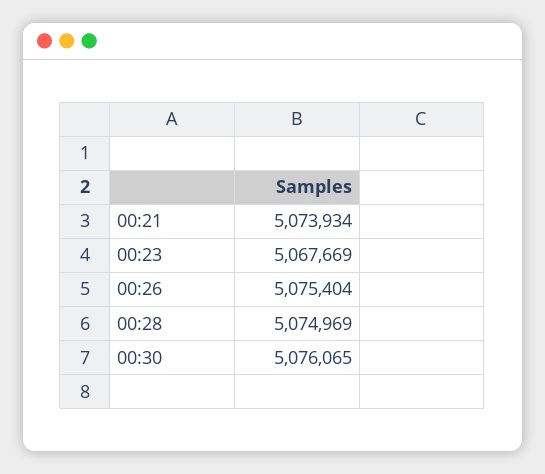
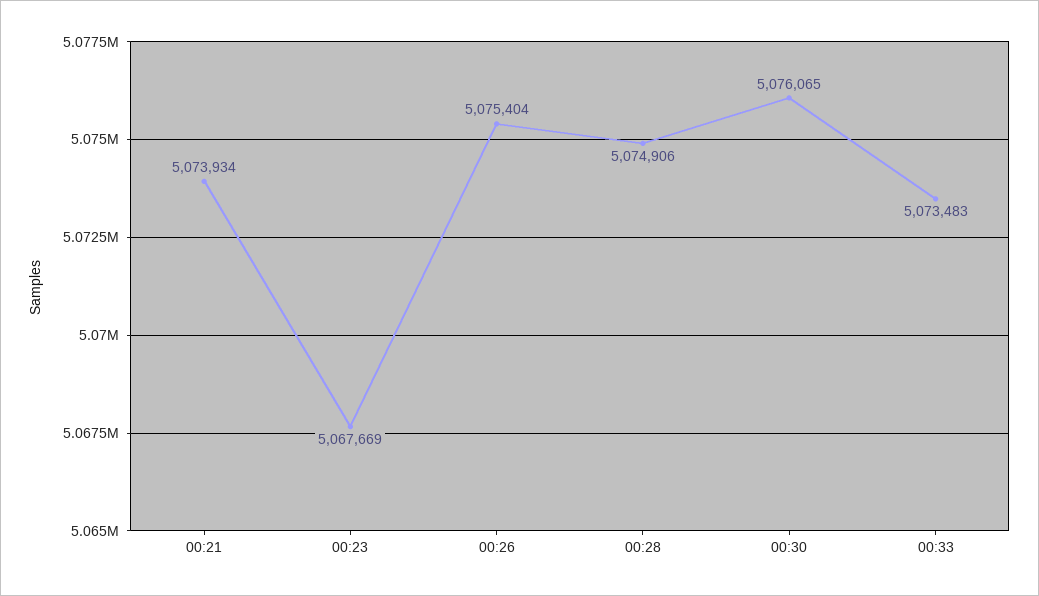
00:28: 5074969 -> 5074906
00:33: none -> 5073483

